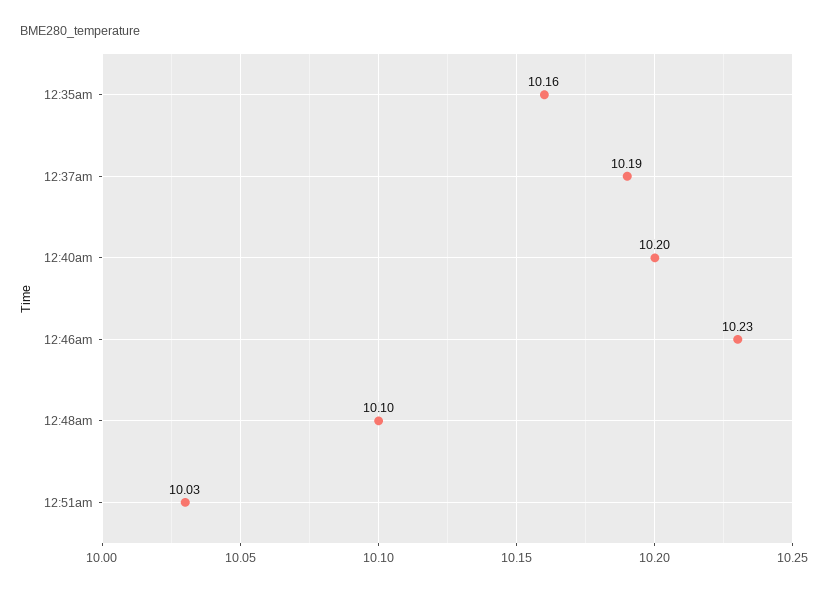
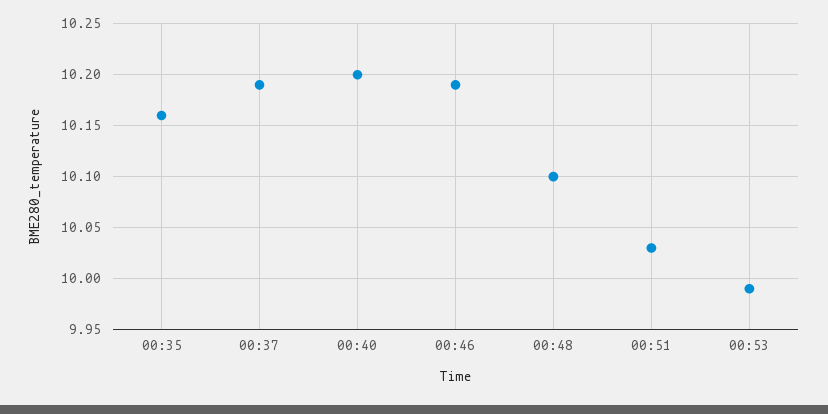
12:46am: 10.23 -> 10.19
00:53: none -> 9.99

